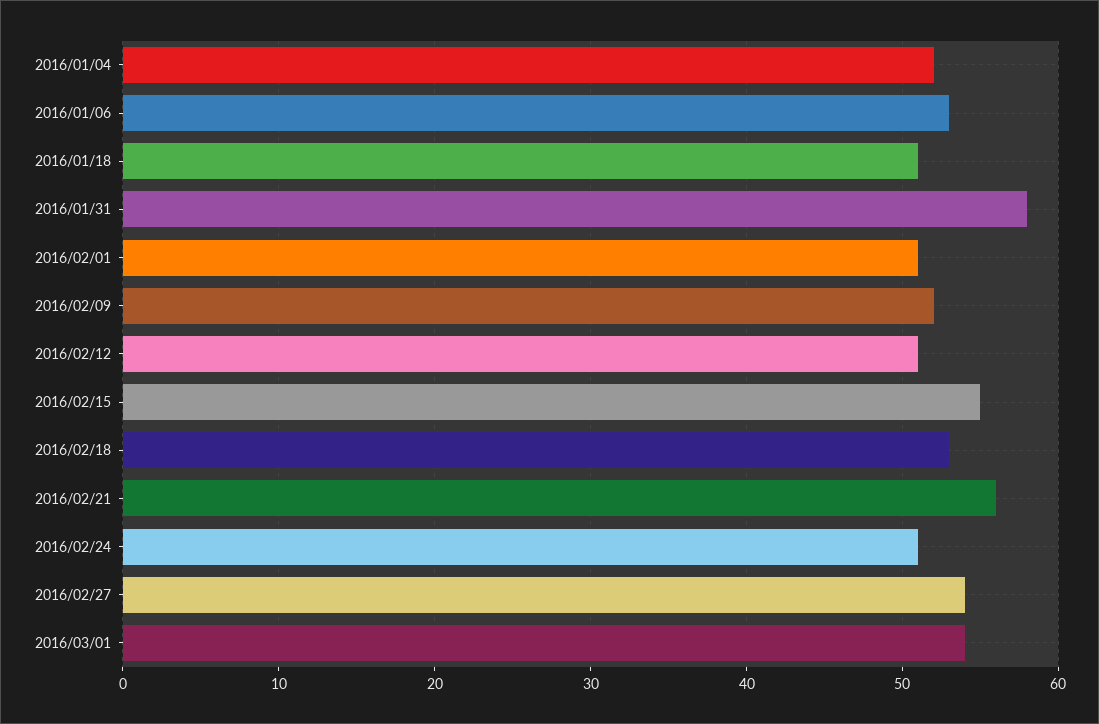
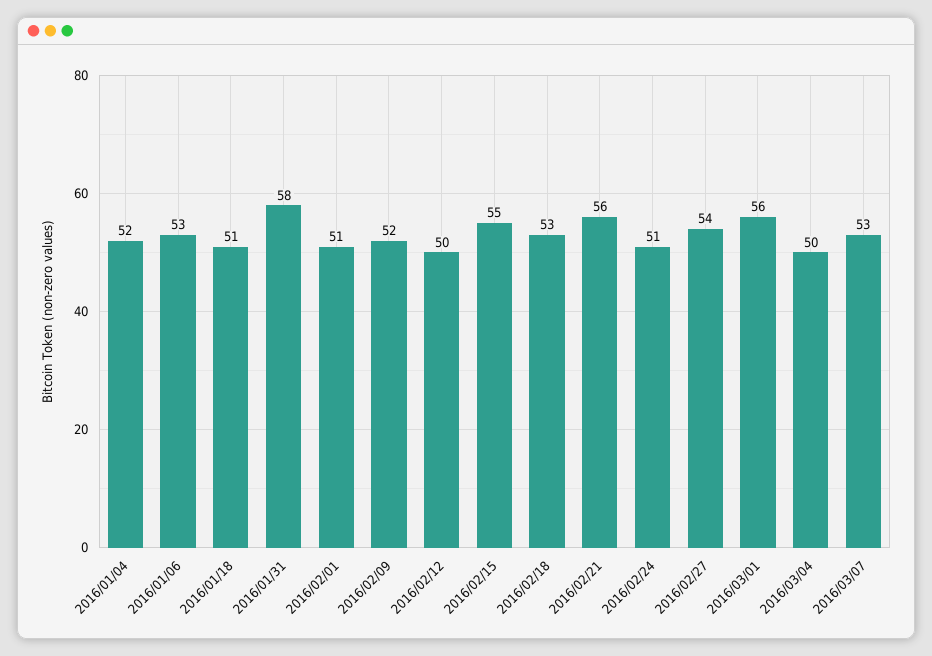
2016/02/12: 51 -> 50
2016/03/01: 54 -> 56
2016/03/04: none -> 50
2016/03/07: none -> 53

